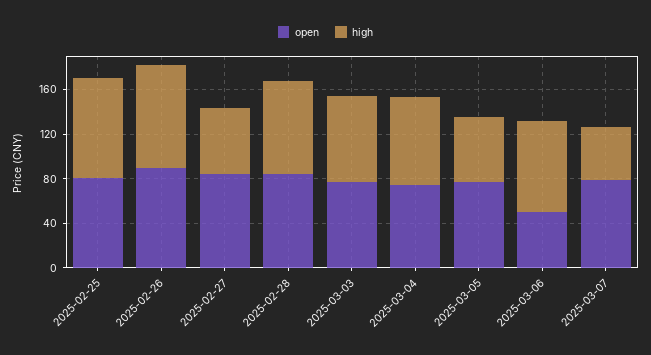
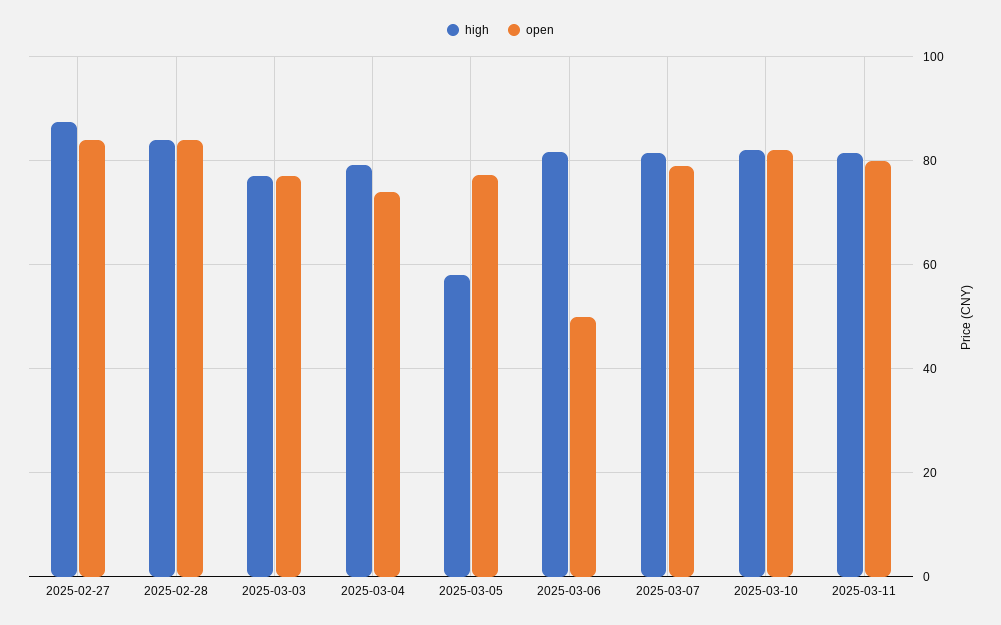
open, 2025-02-25: 80 -> none
high, 2025-02-25: 90 -> none
open, 2025-02-26: 90 -> none
high, 2025-02-26: 90 -> none
high, 2025-02-27: 60 -> 88
high, 2025-03-07: 50 -> 82
high, 2025-03-10: none -> 82
open, 2025-03-10: none -> 82
high, 2025-03-11: none -> 82
open, 2025-03-11: none -> 80

